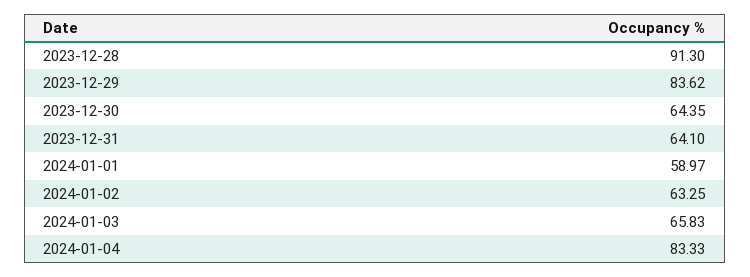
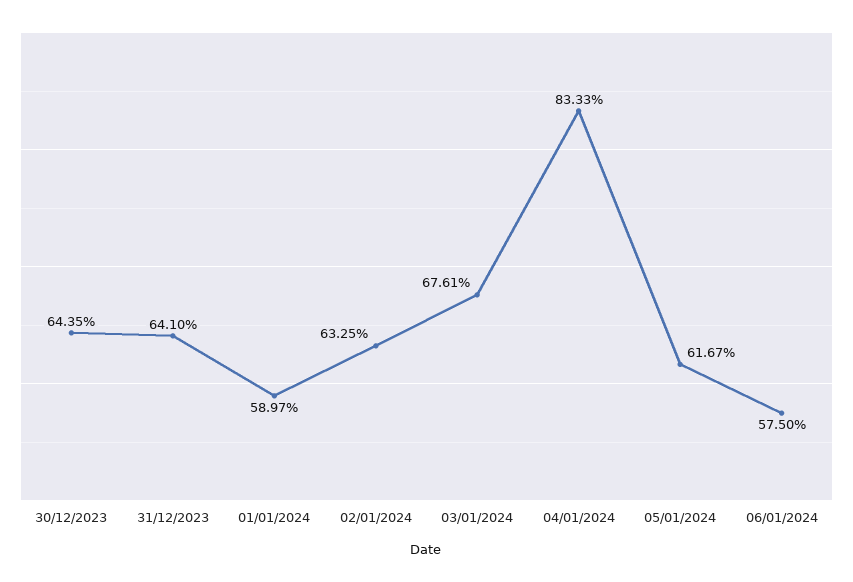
2023-12-28: 91.3 -> none
2023-12-29: 83.62 -> none
2024-01-03: 65.83 -> 67.61
05/01/2024: none -> 61.67
06/01/2024: none -> 57.5

